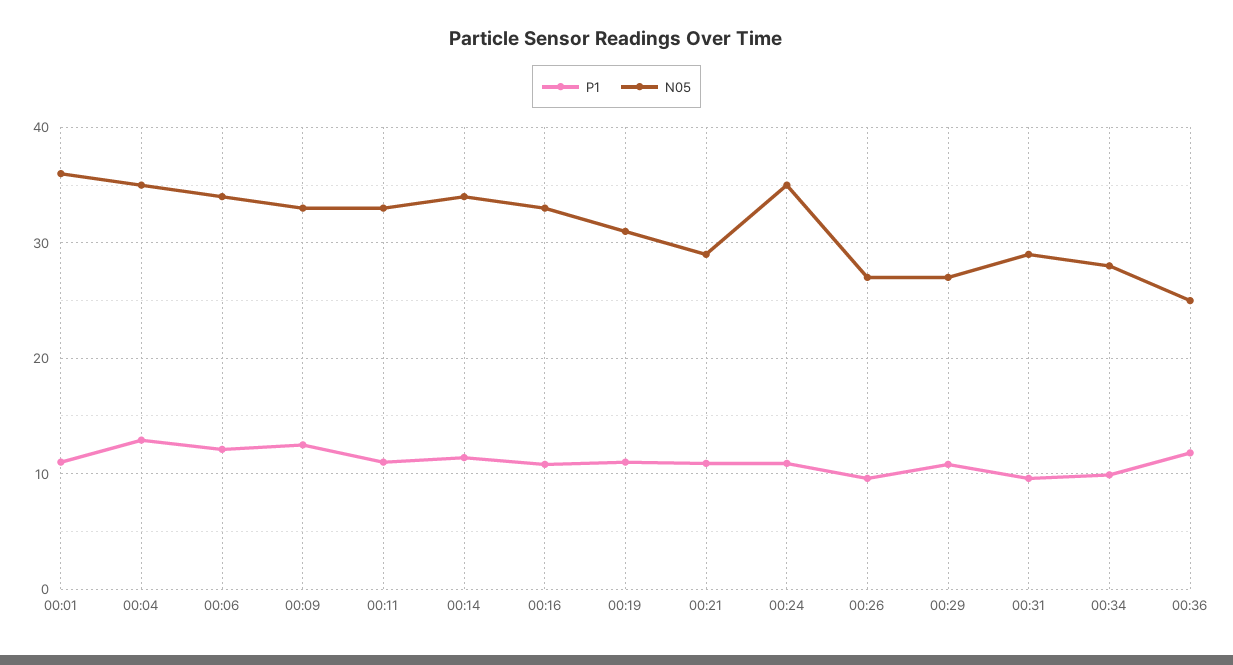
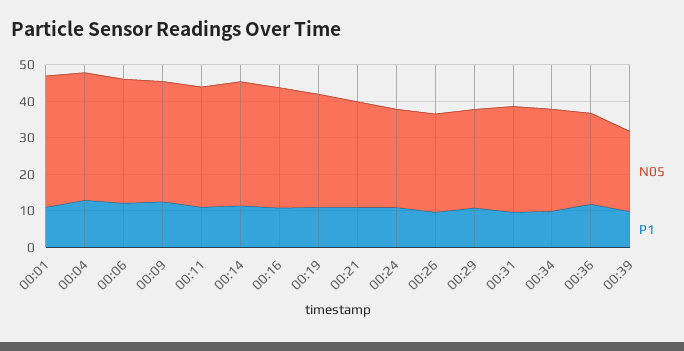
N05, 00:24: 35 -> 27.5
N05, 00:39: none -> 22.5
P1, 00:39: none -> 10

